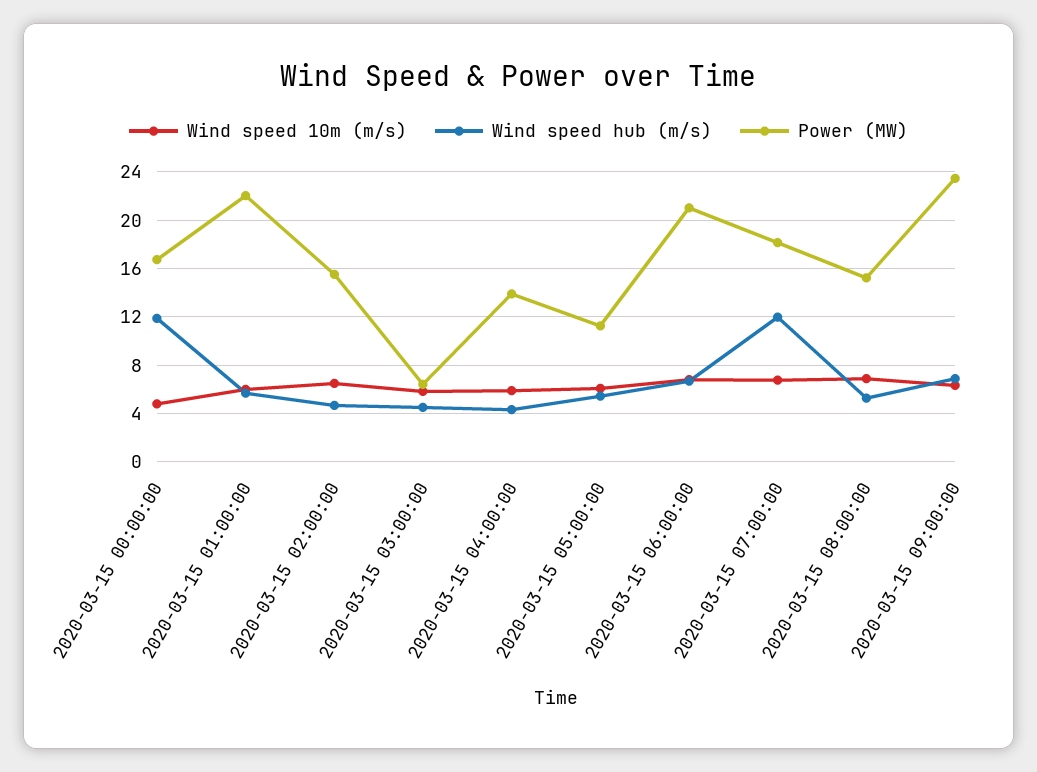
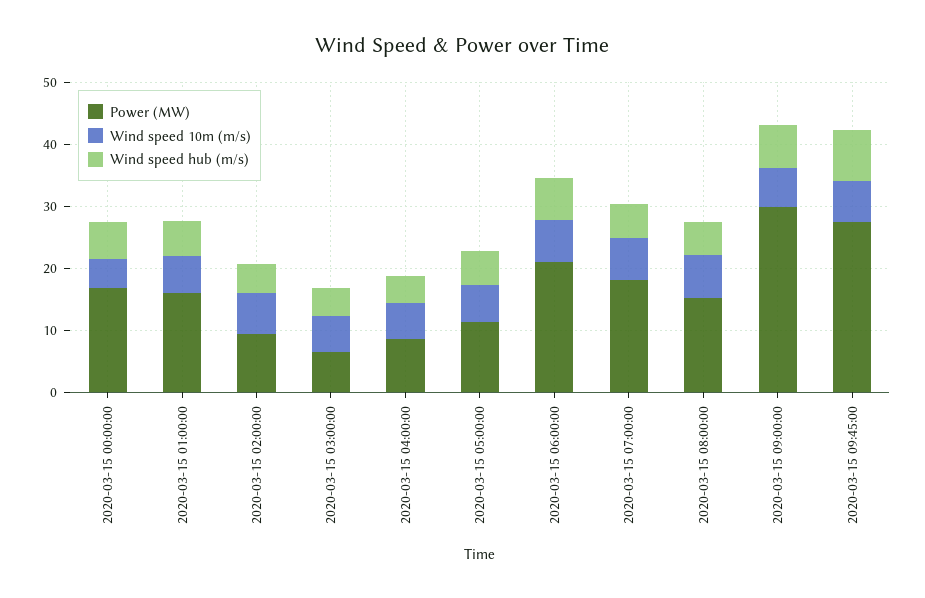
Wind speed hub (m/s), 2020-03-15 00:00:00: 12 -> 6
Power (MW), 2020-03-15 01:00:00: 22 -> 16
Power (MW), 2020-03-15 02:00:00: 15.5 -> 10
Power (MW), 2020-03-15 04:00:00: 14 -> 8
Wind speed hub (m/s), 2020-03-15 07:00:00: 12 -> 6
Power (MW), 2020-03-15 09:00:00: 23.5 -> 30
Power (MW), 2020-03-15 09:45:00: none -> 28
Wind speed 10m (m/s), 2020-03-15 09:45:00: none -> 6
Wind speed hub (m/s), 2020-03-15 09:45:00: none -> 8

